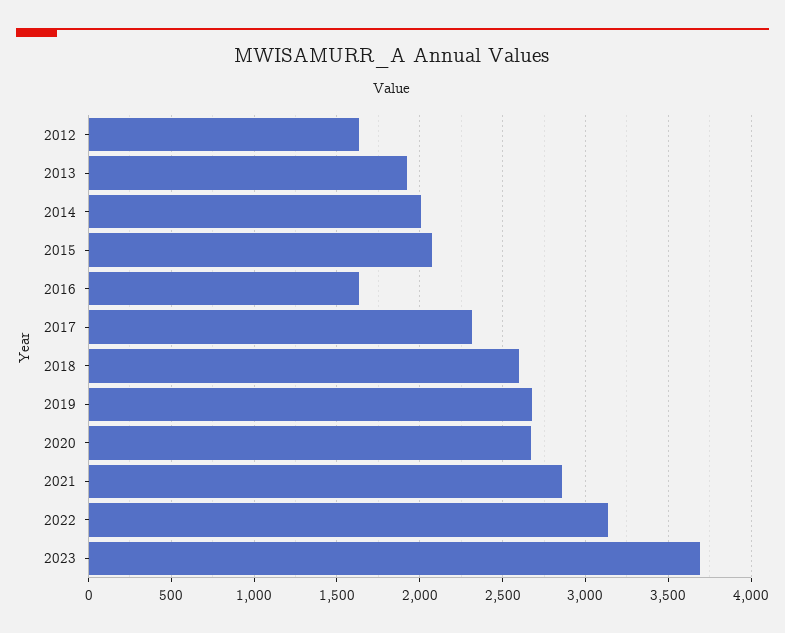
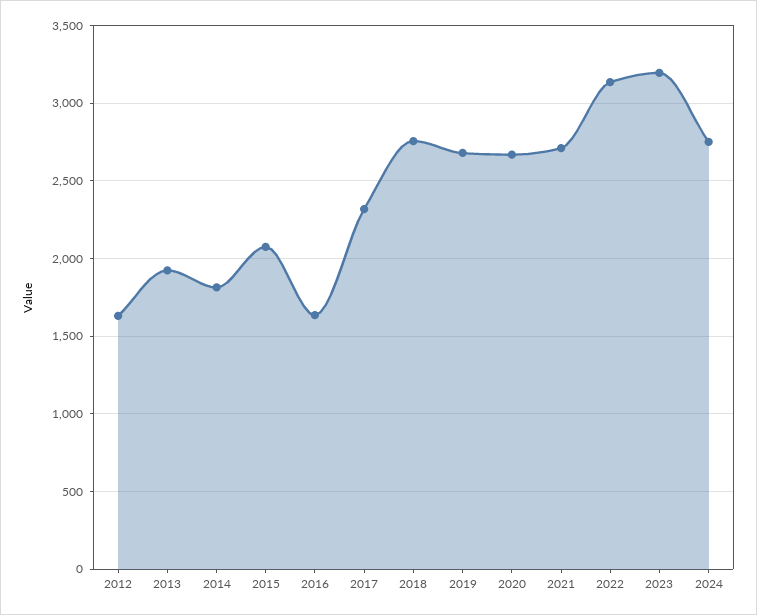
2014: 2000 -> 1800
2018: 2600 -> 2750
2021: 2850 -> 2700
2023: 3700 -> 3200
2024: none -> 2750

